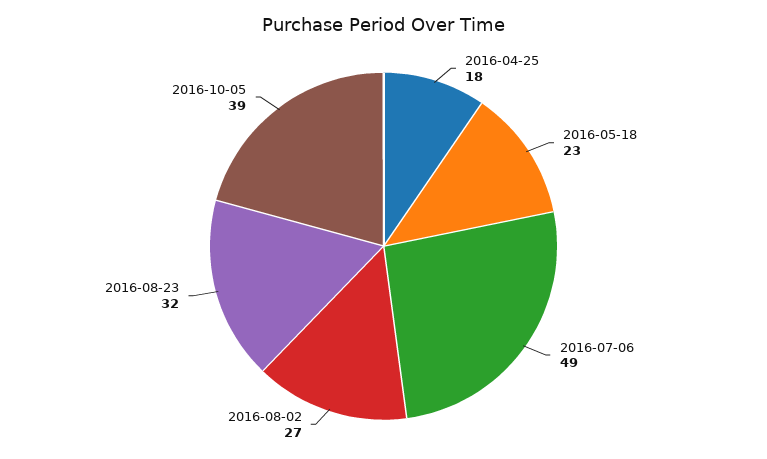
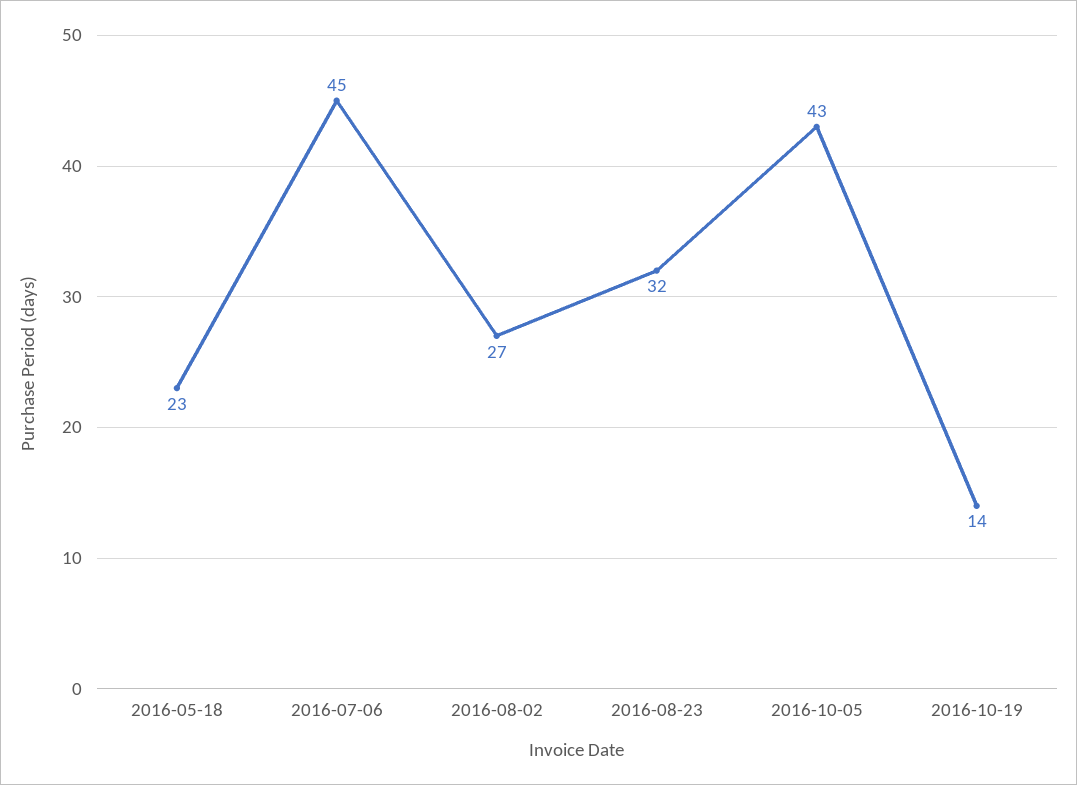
2016-04-25: 18 -> none
2016-07-06: 49 -> 45
2016-10-05: 39 -> 43
2016-10-19: none -> 14

